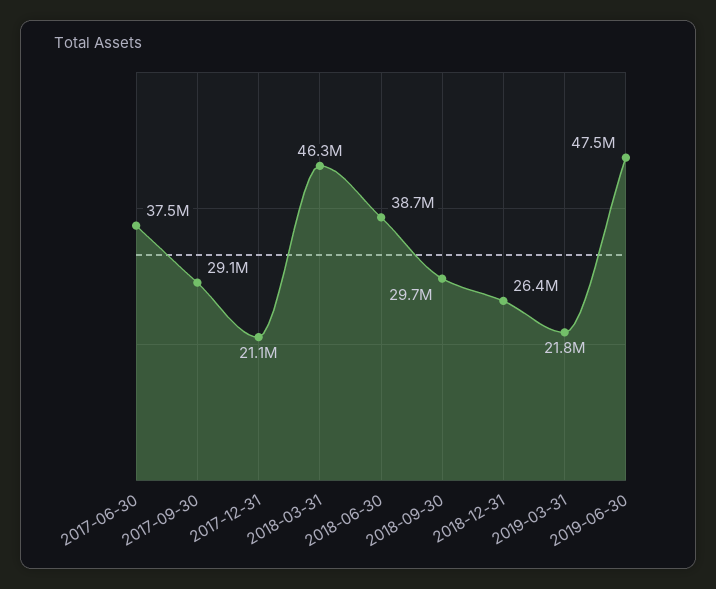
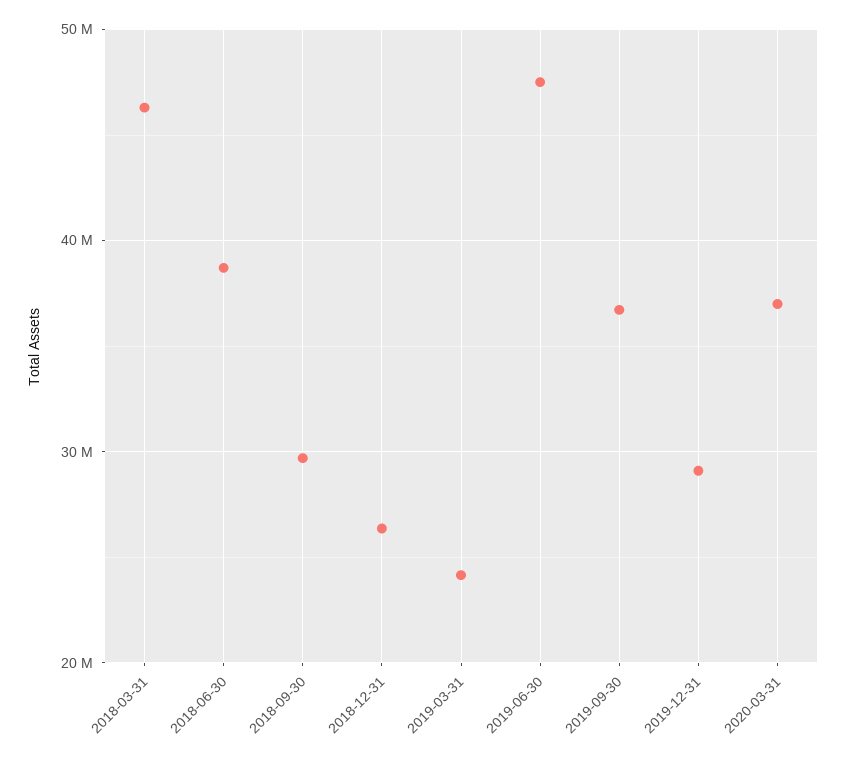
2017-06-30: 37500000 -> none
2017-09-30: 29100000 -> none
2017-12-31: 21100000 -> none
2019-03-31: 21800000 -> 24000000
2019-09-30: none -> 37000000
2019-12-31: none -> 29000000
2020-03-31: none -> 37000000

